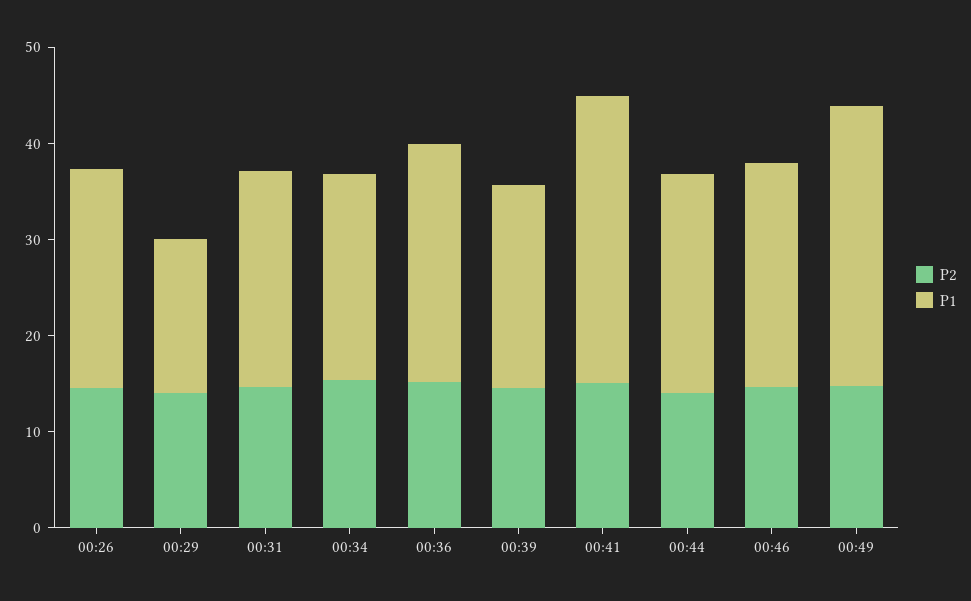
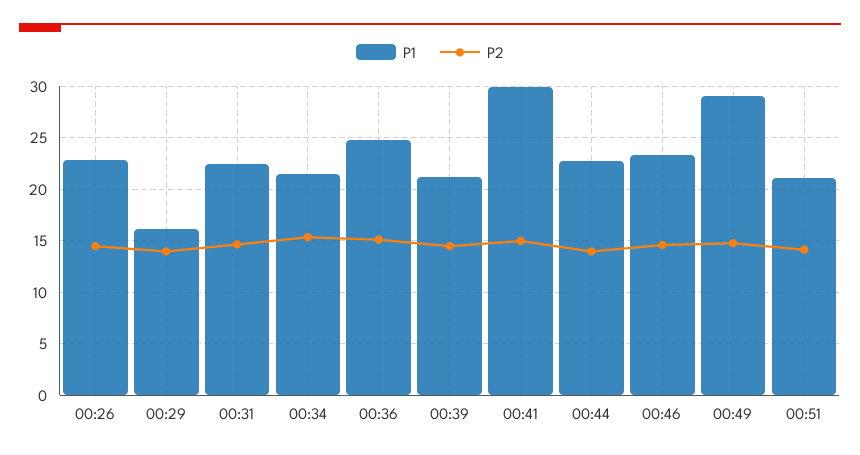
P1, 00:51: none -> 21
P2, 00:51: none -> 14

